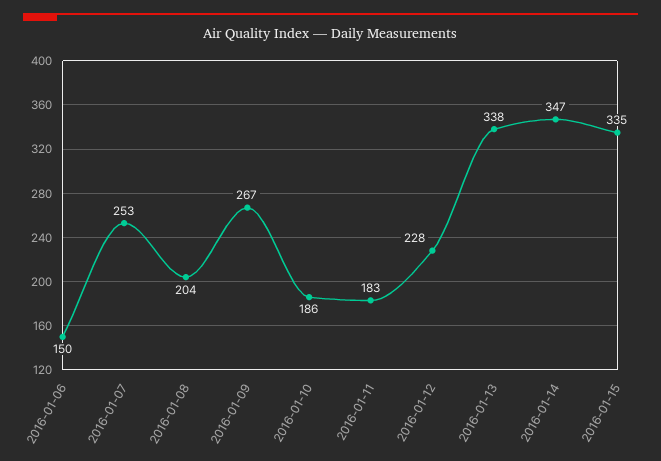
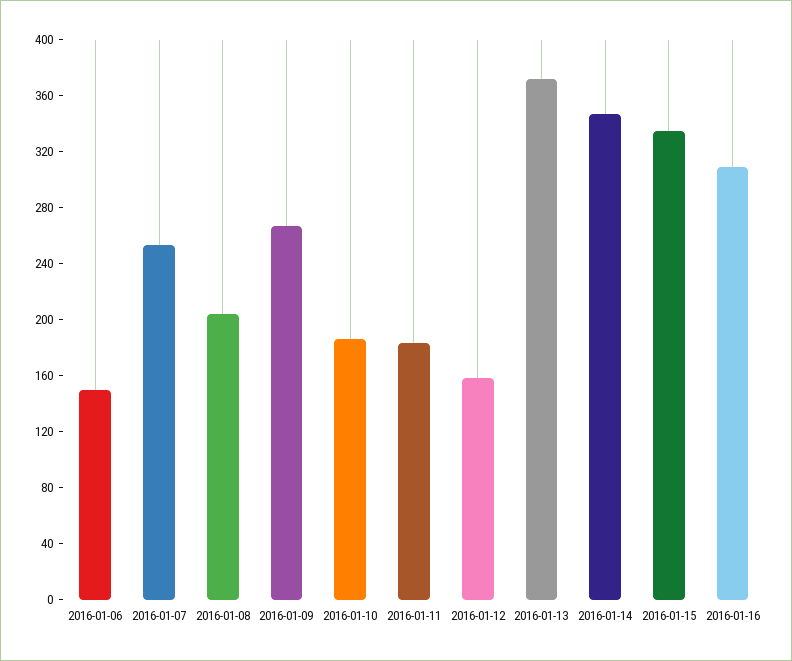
2016-01-12: 228 -> 160
2016-01-13: 338 -> 370
2016-01-16: none -> 310

